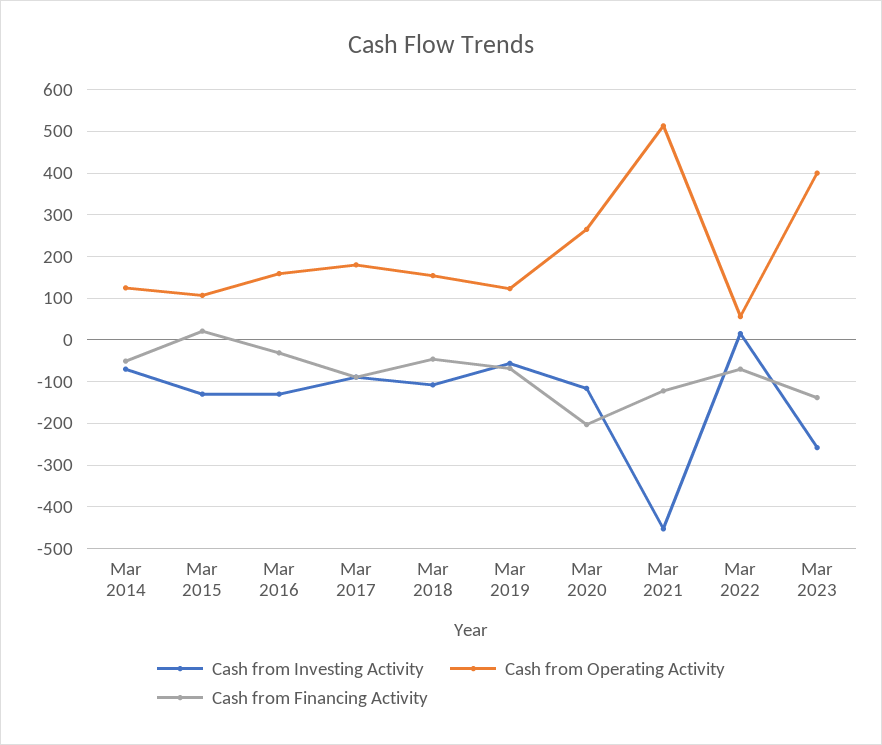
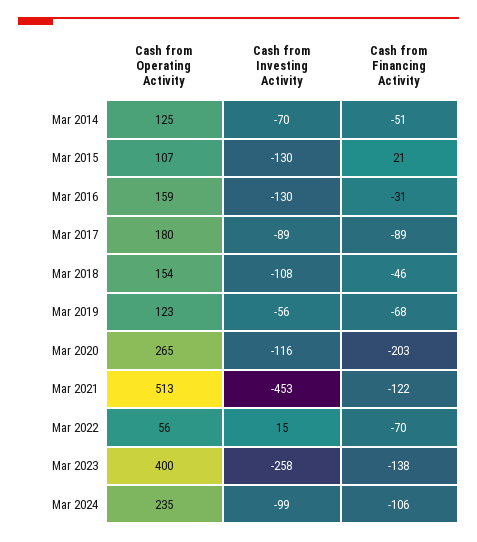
Cash from Operating Activity, Mar 2024: none -> 235
Cash from Investing Activity, Mar 2024: none -> -99
Cash from Financing Activity, Mar 2024: none -> -106

